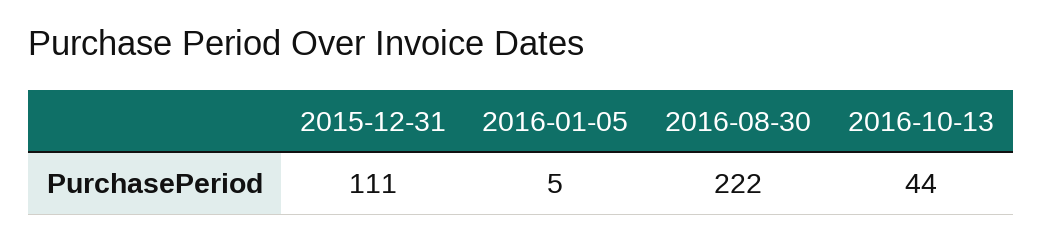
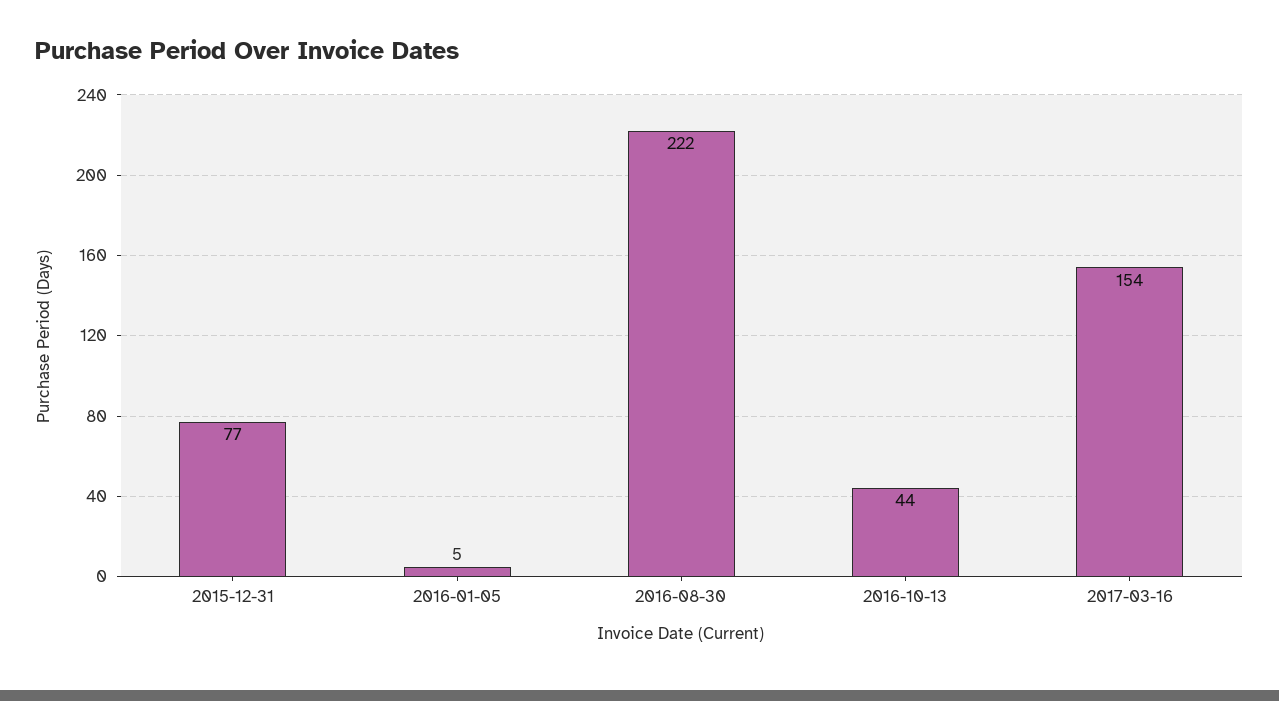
2015-12-31: 111 -> 77
2017-03-16: none -> 154

